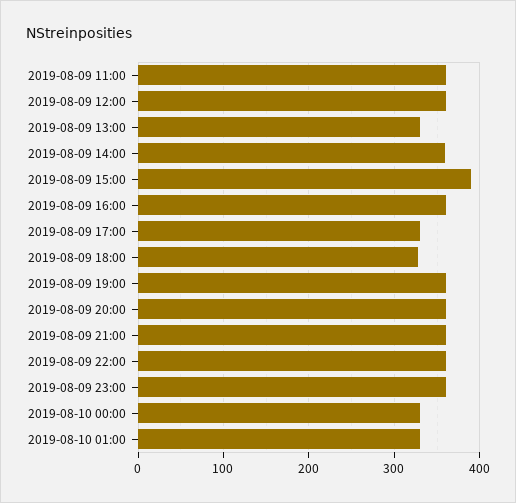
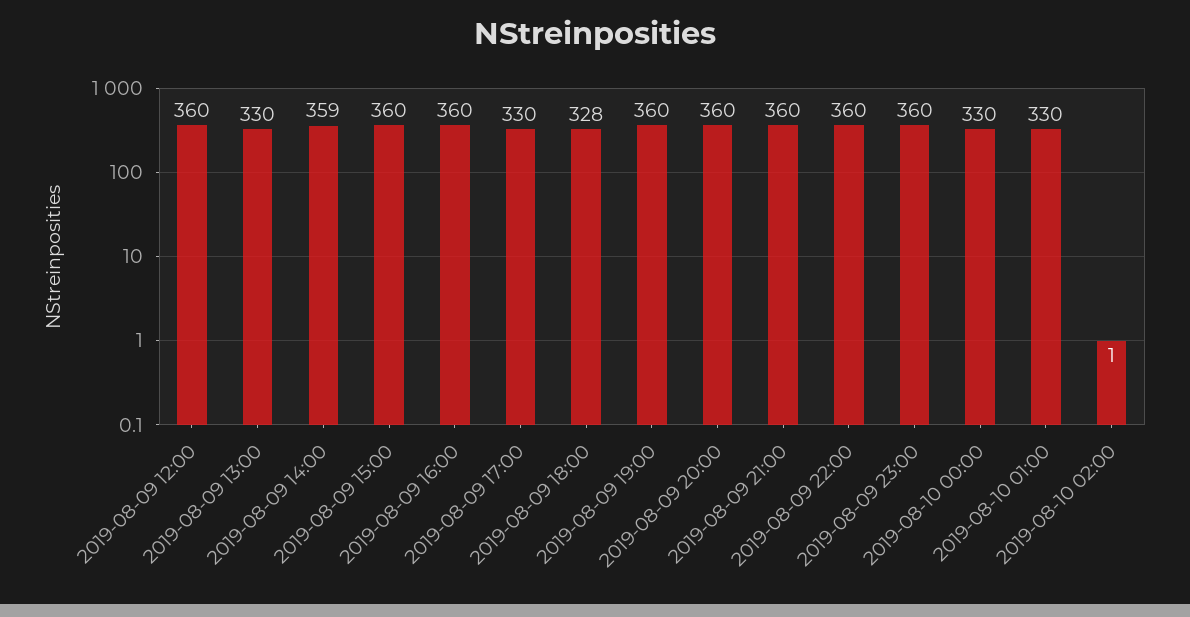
2019-08-09 11:00: 360 -> none
2019-08-09 15:00: 390 -> 360
2019-08-10 02:00: none -> 1

